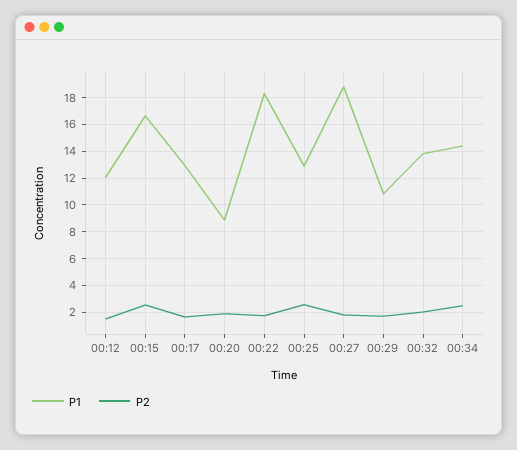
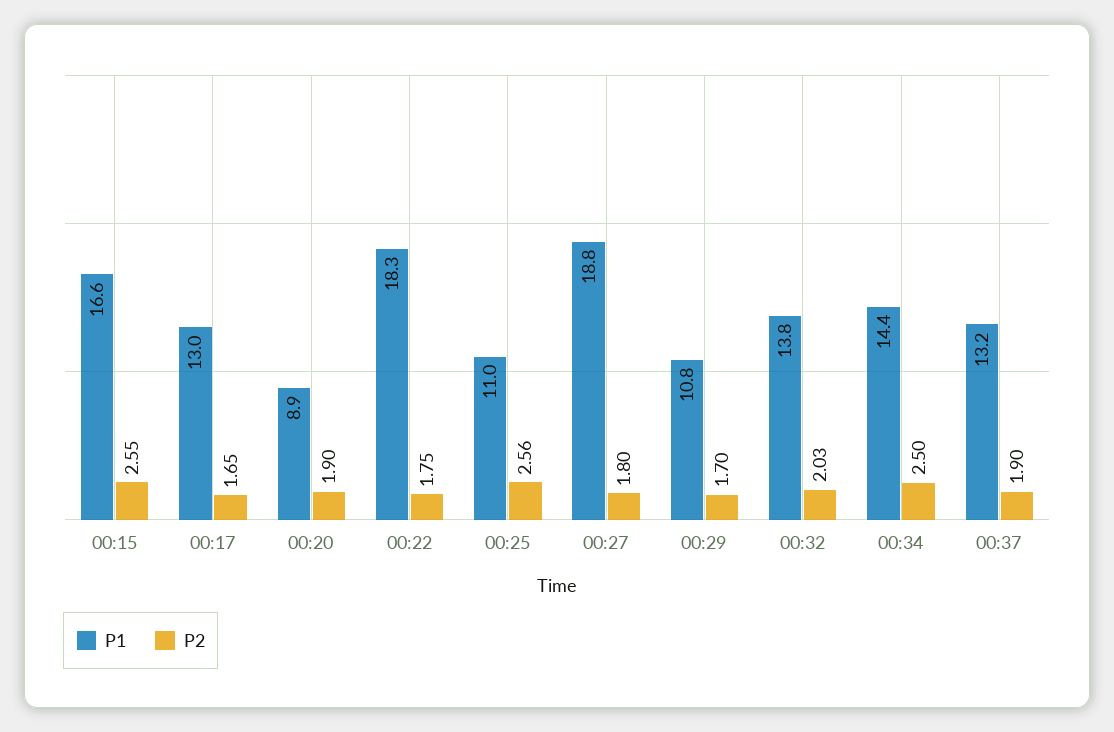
P1, 00:12: 12 -> none
P2, 00:12: 1.5 -> none
P1, 00:25: 13 -> 11
P1, 00:37: none -> 13.2
P2, 00:37: none -> 1.9

